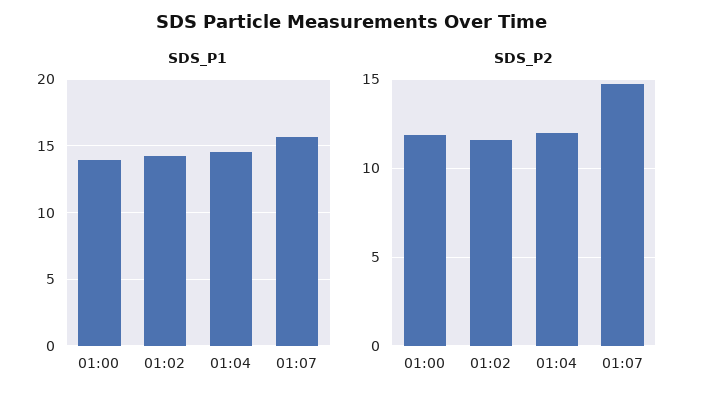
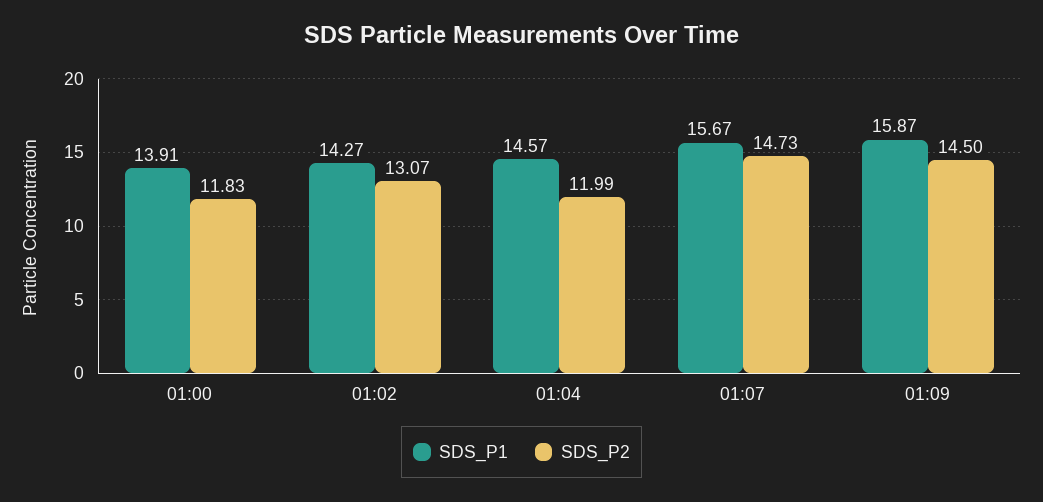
SDS_P2, 01:02: 11.5 -> 13.07
SDS_P1, 01:09: none -> 15.87
SDS_P2, 01:09: none -> 14.5

